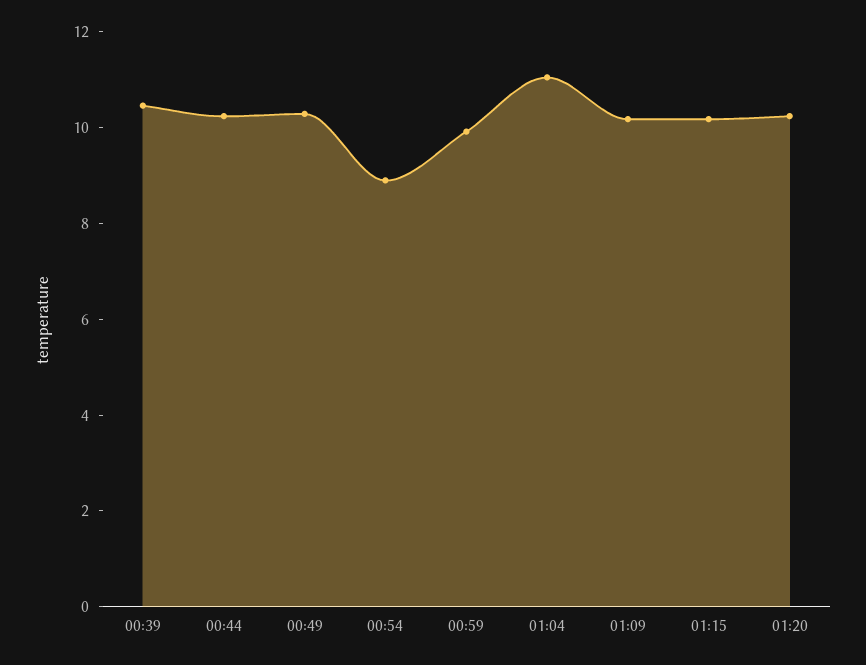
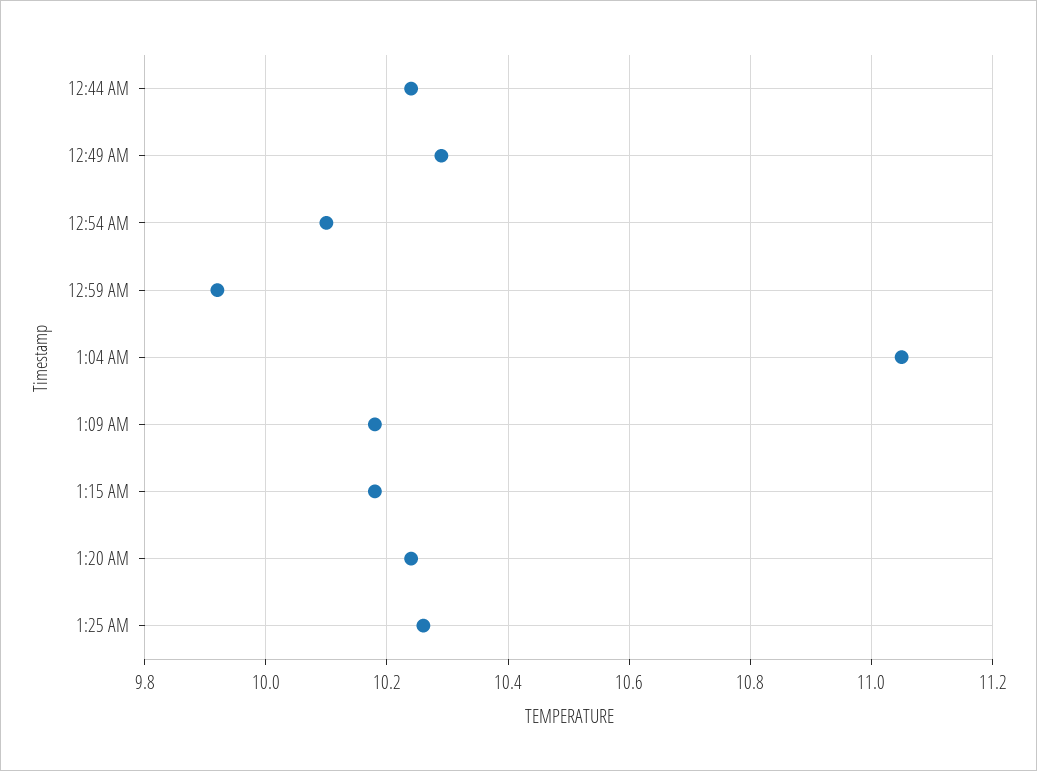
00:39: 10.5 -> none
00:54: 9 -> 10.1
1:25 AM: none -> 10.25

